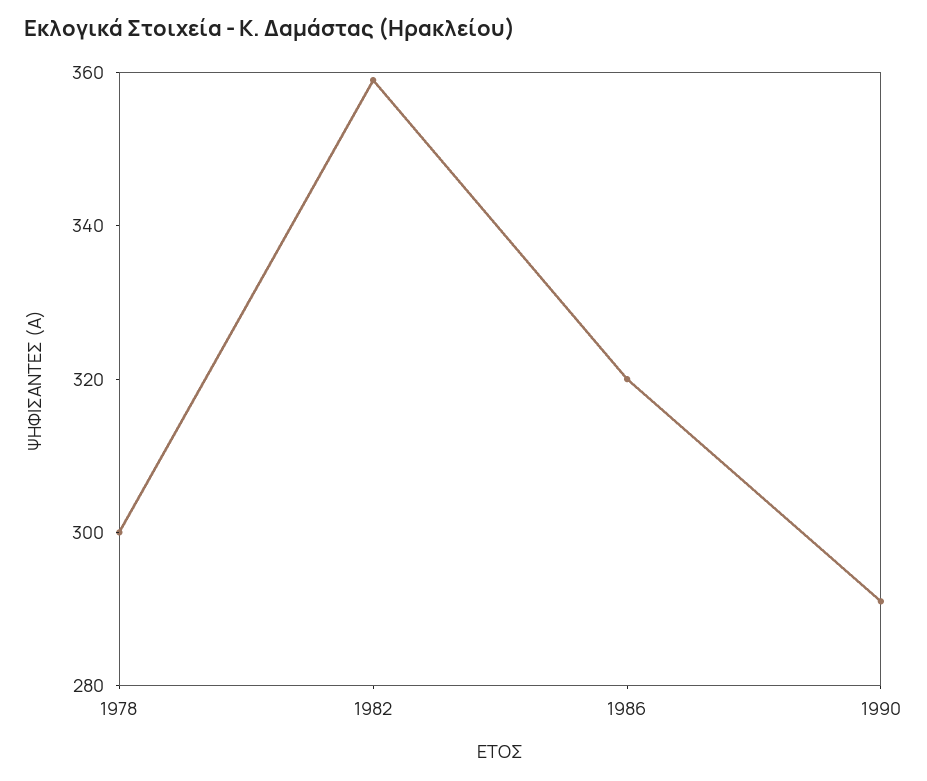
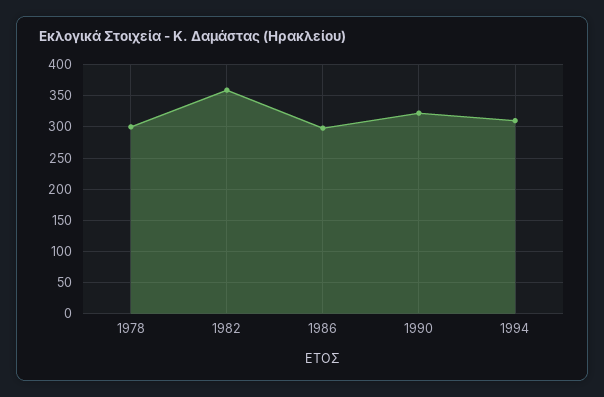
1986: 320 -> 300
1990: 290 -> 320
1994: none -> 310

